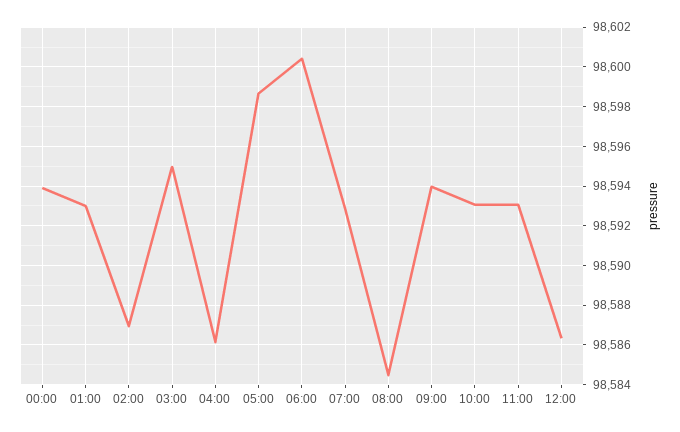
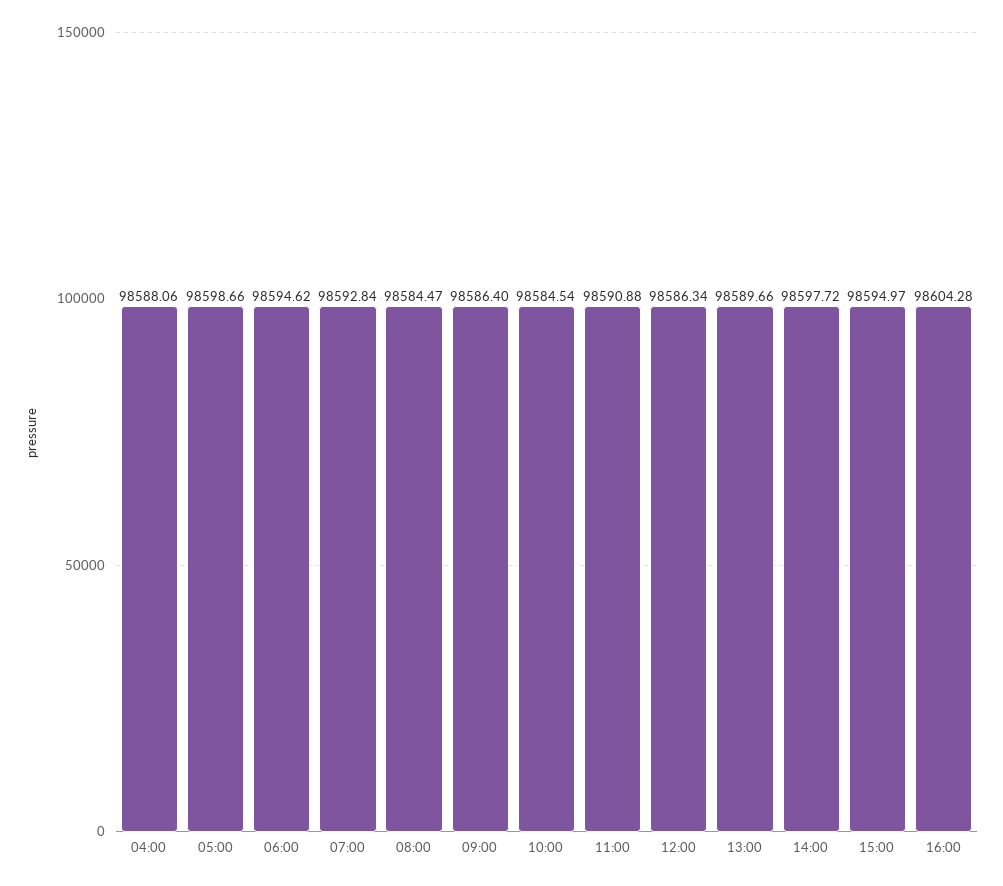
00:00: 98594 -> none
01:00: 98593 -> none
02:00: 98587 -> none
03:00: 98595 -> none
04:00: 98586 -> 98588.06
06:00: 98600.5 -> 98594.62
09:00: 98594 -> 98586.4
10:00: 98593 -> 98584.54
11:00: 98593 -> 98590.88
13:00: none -> 98589.66
14:00: none -> 98597.72
15:00: none -> 98594.97
16:00: none -> 98604.28

